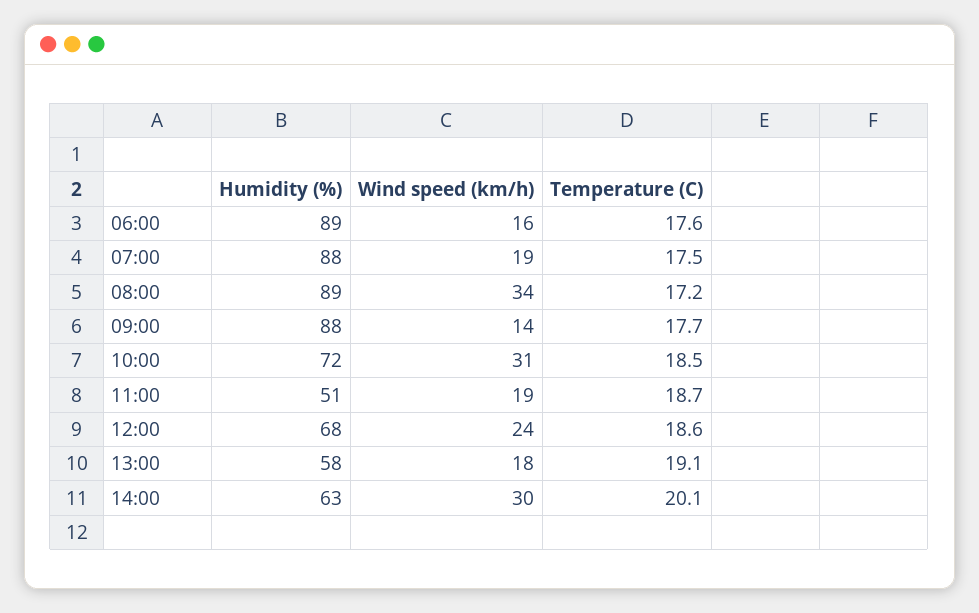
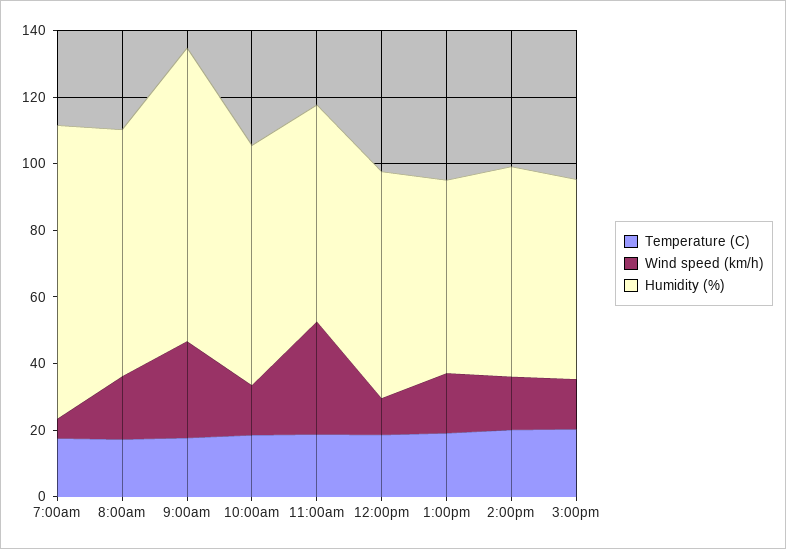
Humidity (%), 06:00: 89 -> none
Wind speed (km/h), 06:00: 16 -> none
Temperature (C), 06:00: 17.6 -> none
Wind speed (km/h), 07:00: 19 -> 5
Humidity (%), 08:00: 89 -> 75
Wind speed (km/h), 08:00: 34 -> 20
Wind speed (km/h), 09:00: 14 -> 30
Wind speed (km/h), 10:00: 31 -> 15
Humidity (%), 11:00: 51 -> 65
Wind speed (km/h), 11:00: 19 -> 35
Wind speed (km/h), 12:00: 24 -> 10
Wind speed (km/h), 14:00: 30 -> 15
Temperature (C), 3:00pm: none -> 20
Wind speed (km/h), 3:00pm: none -> 15
Humidity (%), 3:00pm: none -> 60

